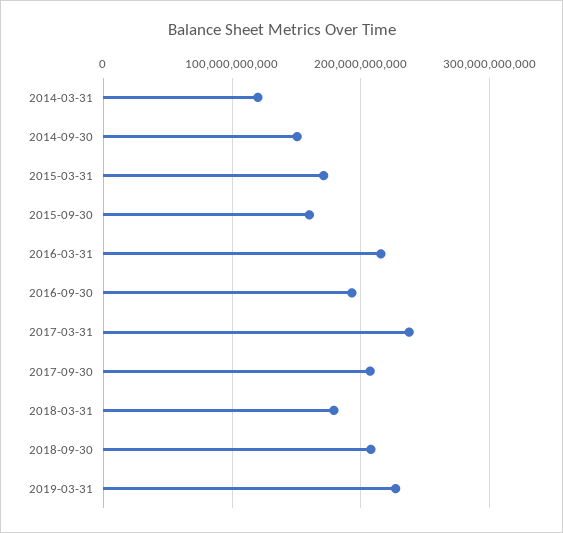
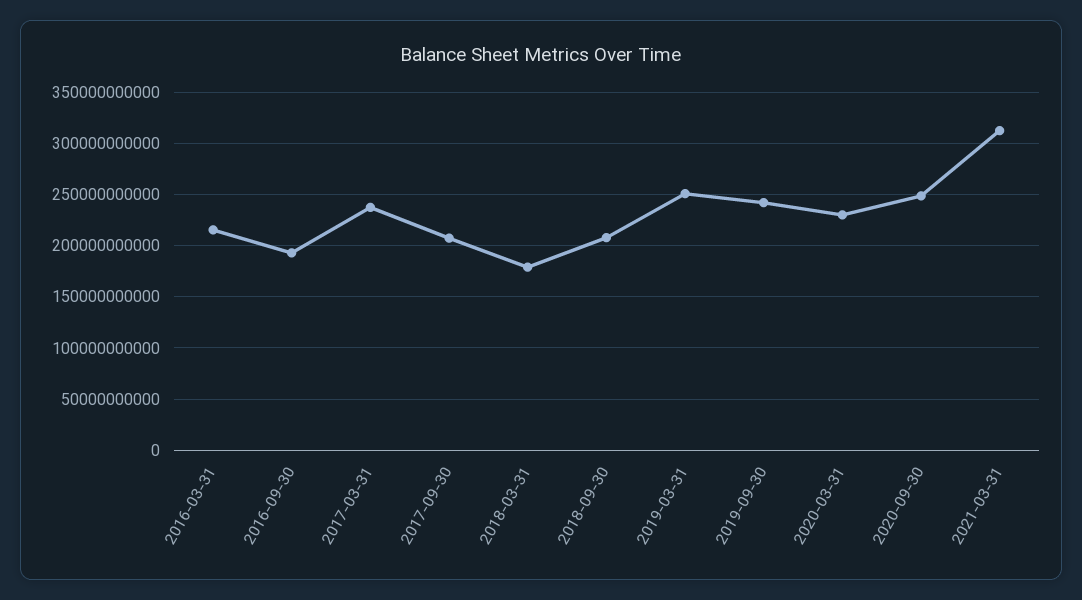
2014-03-31: 120000000000 -> none
2014-09-30: 150000000000 -> none
2015-03-31: 170000000000 -> none
2015-09-30: 160000000000 -> none
2019-03-31: 230000000000 -> 250000000000
2019-09-30: none -> 240000000000
2020-03-31: none -> 230000000000
2020-09-30: none -> 250000000000
2021-03-31: none -> 310000000000

